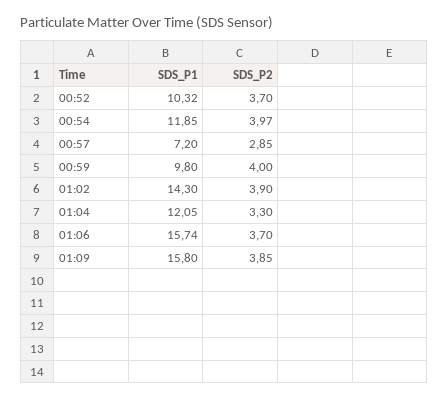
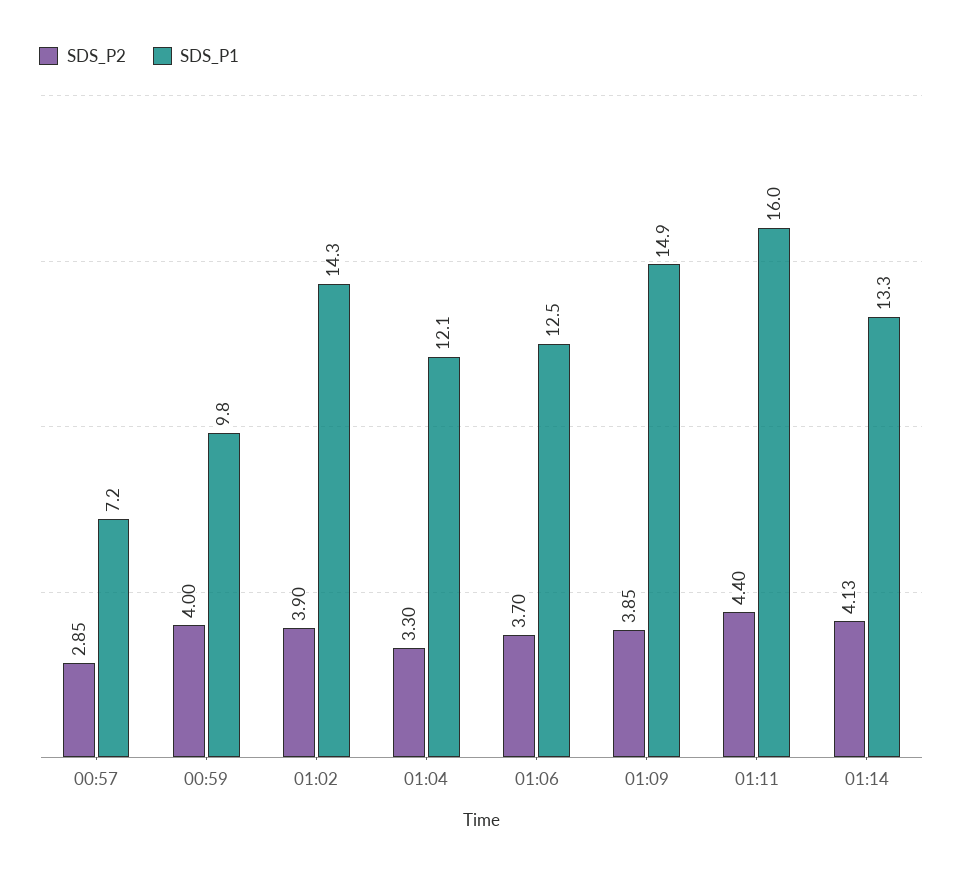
SDS_P1, 00:52: 10.32 -> none
SDS_P2, 00:52: 3.7 -> none
SDS_P1, 00:54: 11.85 -> none
SDS_P2, 00:54: 3.97 -> none
SDS_P1, 01:06: 15.74 -> 12.5
SDS_P1, 01:09: 15.8 -> 14.9
SDS_P2, 01:11: none -> 4.4
SDS_P1, 01:11: none -> 16
SDS_P2, 01:14: none -> 4.13
SDS_P1, 01:14: none -> 13.3

